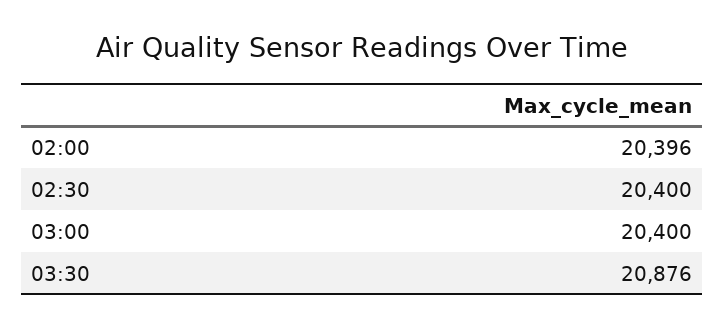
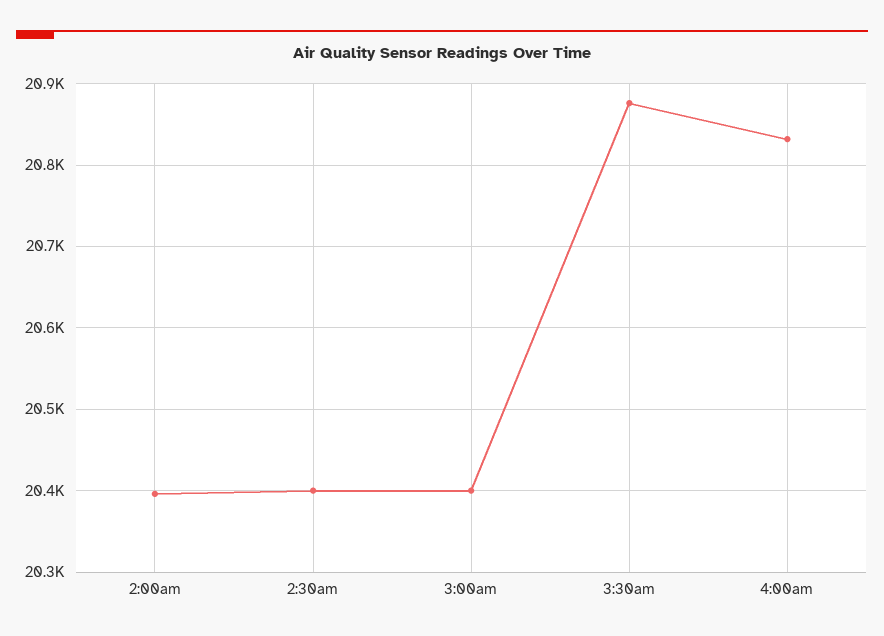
4:00am: none -> 20830

